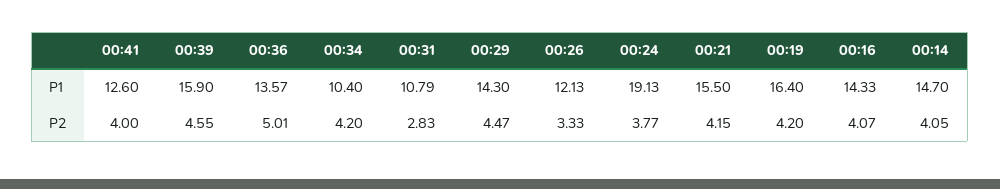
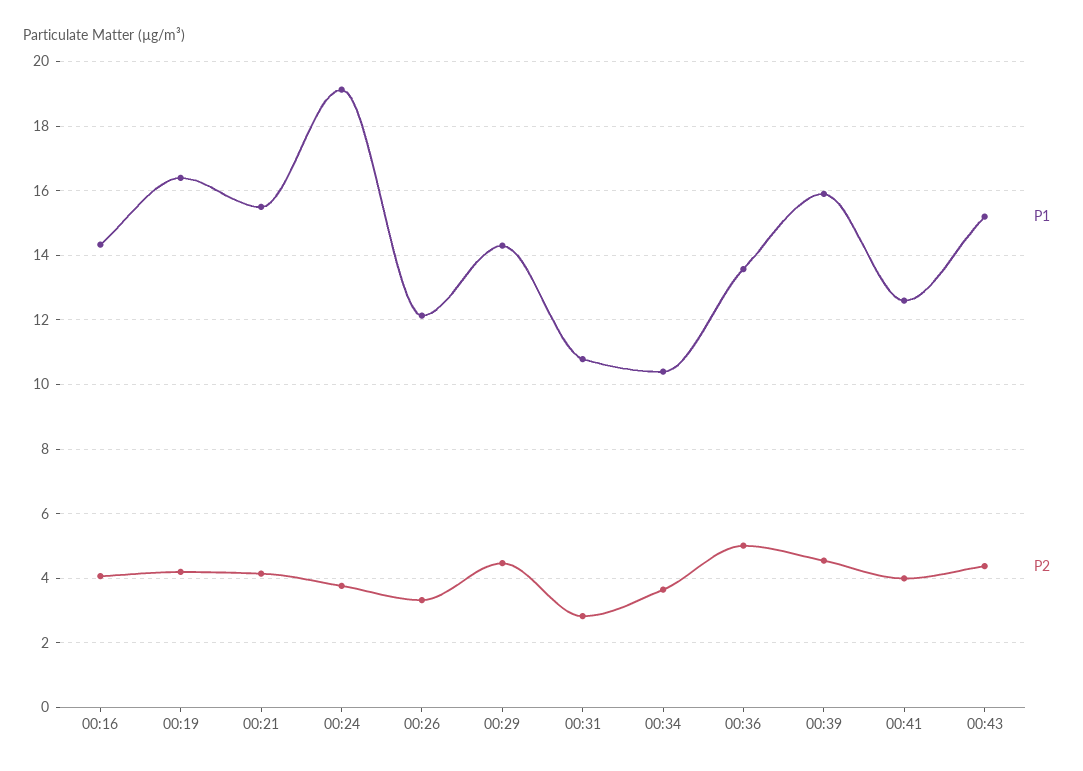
P1, 00:14: 14.7 -> none
P2, 00:34: 4.2 -> 3.6
P2, 00:14: 4.05 -> none
P1, 00:43: none -> 15.2
P2, 00:43: none -> 4.4

